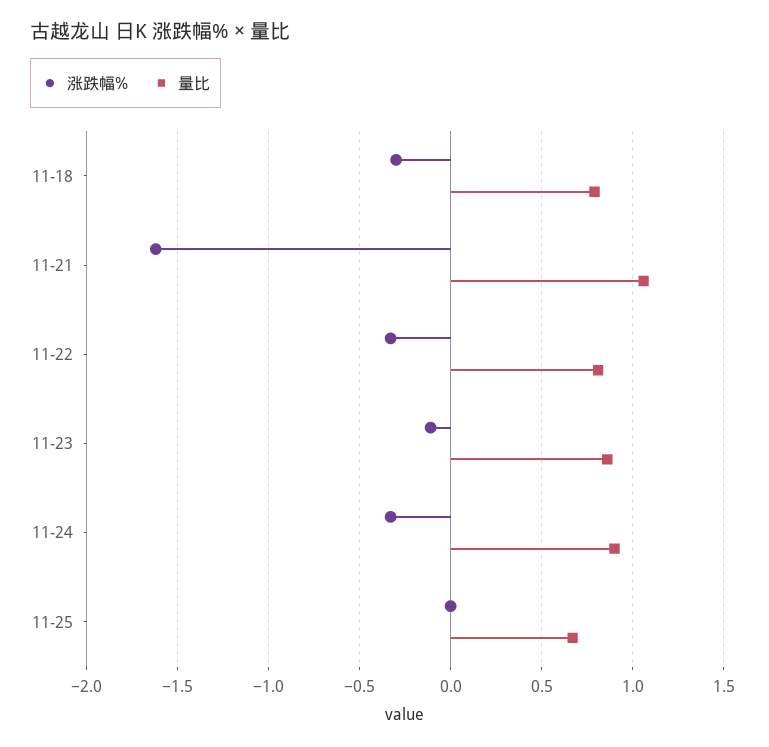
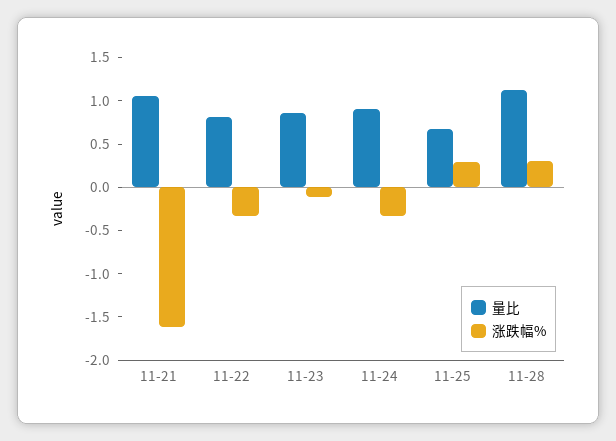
涨跌幅%, 11-18: -0.3 -> none
量比, 11-18: 0.8 -> none
涨跌幅%, 11-25: 0 -> 0.3
量比, 11-28: none -> 1.1
涨跌幅%, 11-28: none -> 0.3

